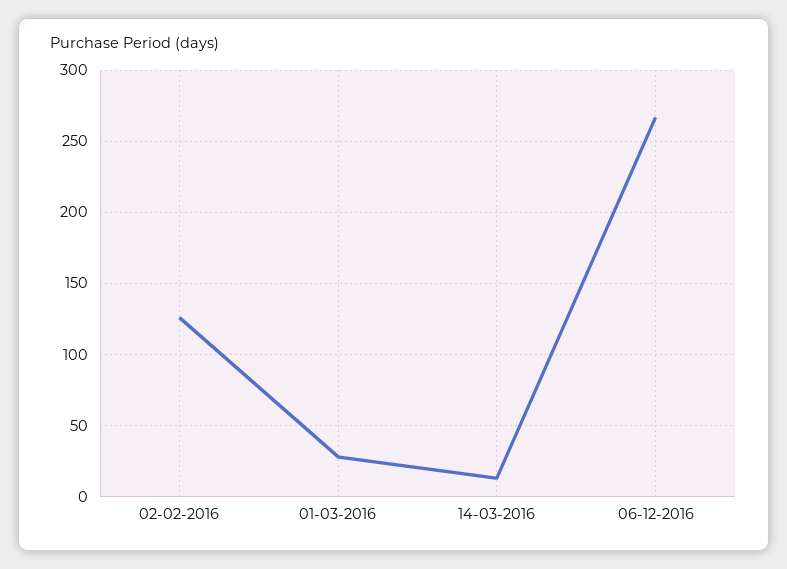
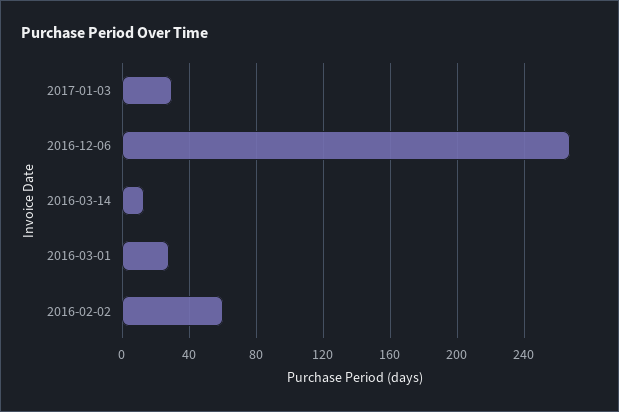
02-02-2016: 125 -> 60
2017-01-03: none -> 30

